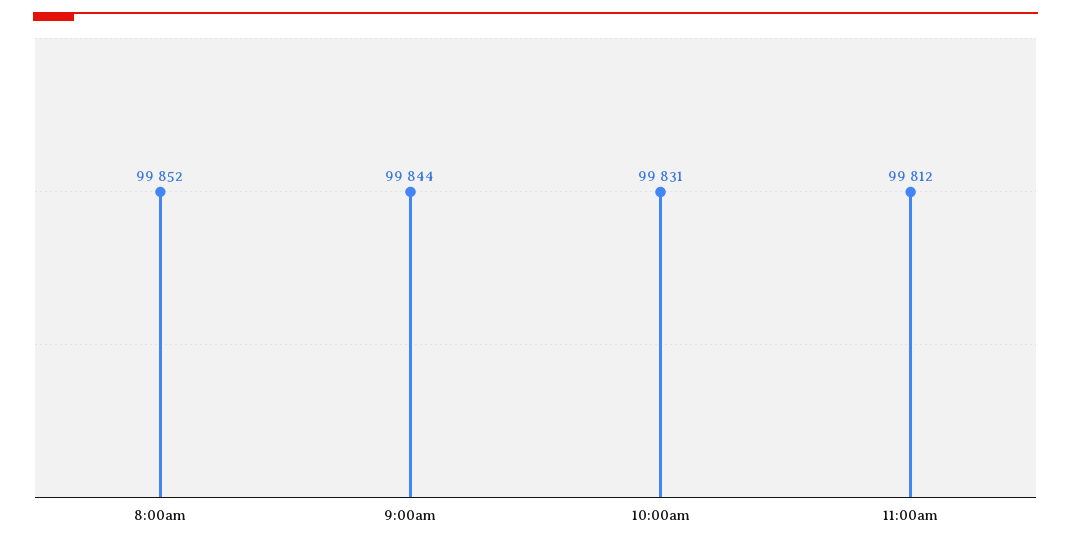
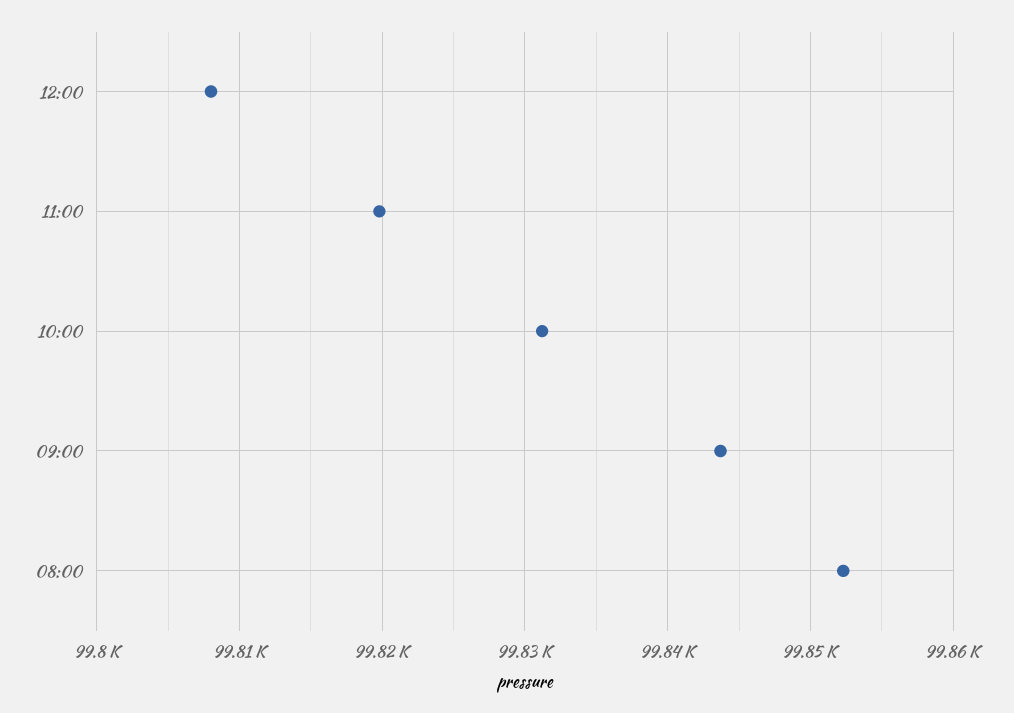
11:00am: 99812 -> 99820
12:00: none -> 99808

